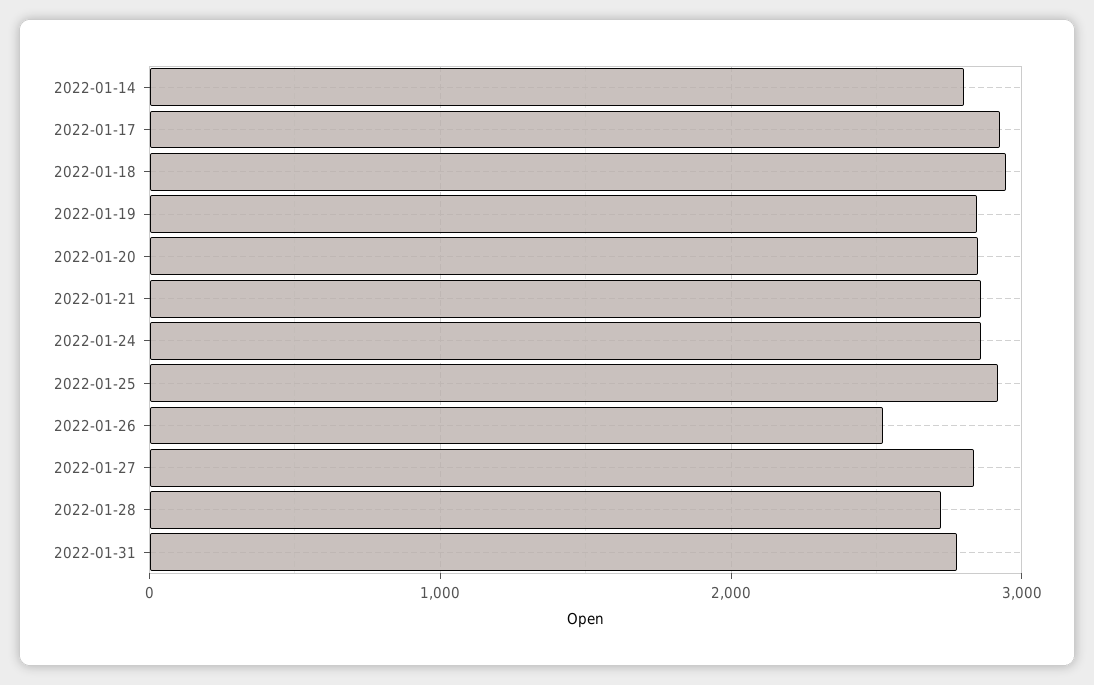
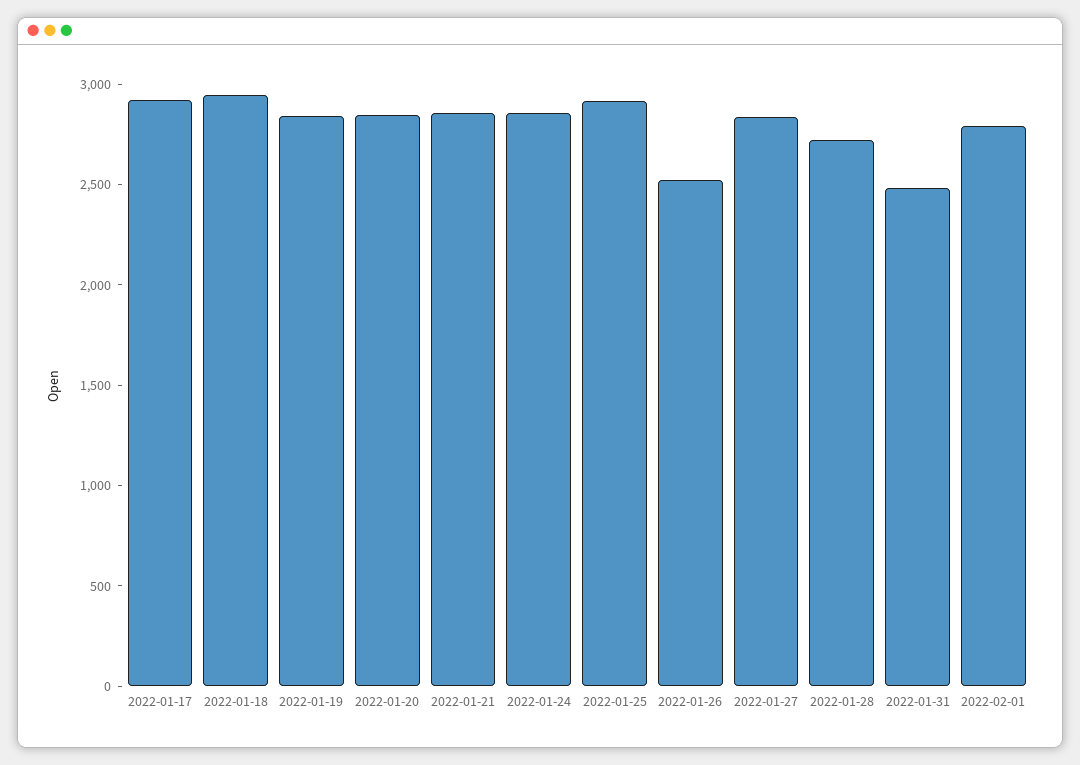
2022-01-14: 2800 -> none
2022-01-31: 2800 -> 2500
2022-02-01: none -> 2800

